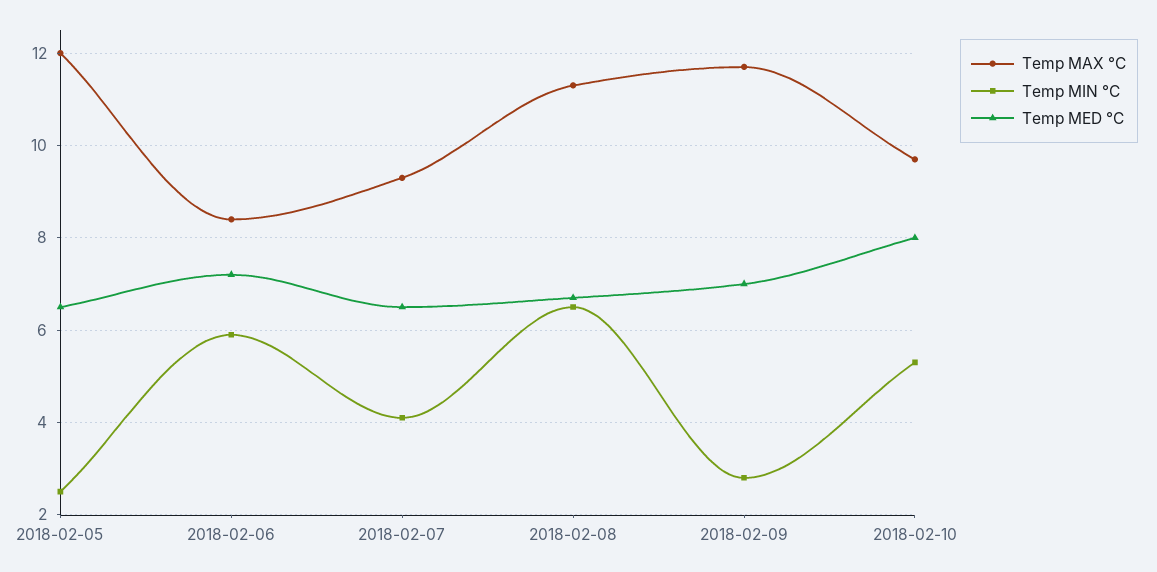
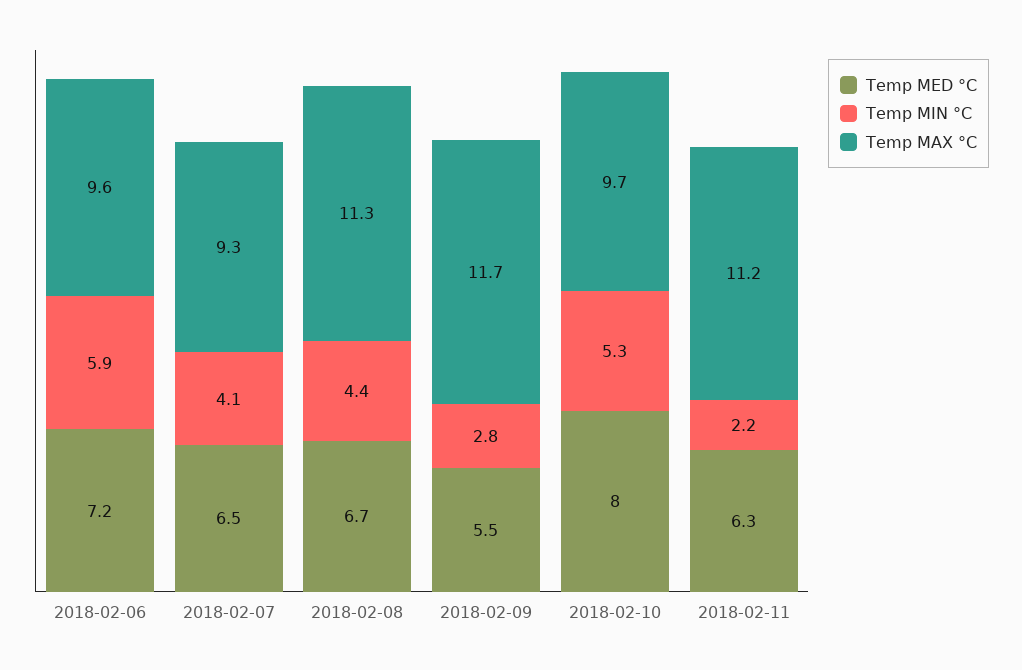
Temp MAX °C, 2018-02-05: 12 -> none
Temp MIN °C, 2018-02-05: 2.5 -> none
Temp MED °C, 2018-02-05: 6.5 -> none
Temp MAX °C, 2018-02-06: 8.5 -> 9.6
Temp MIN °C, 2018-02-08: 6.5 -> 4.4
Temp MED °C, 2018-02-09: 7 -> 5.5
Temp MED °C, 2018-02-11: none -> 6.3
Temp MIN °C, 2018-02-11: none -> 2.2
Temp MAX °C, 2018-02-11: none -> 11.2

